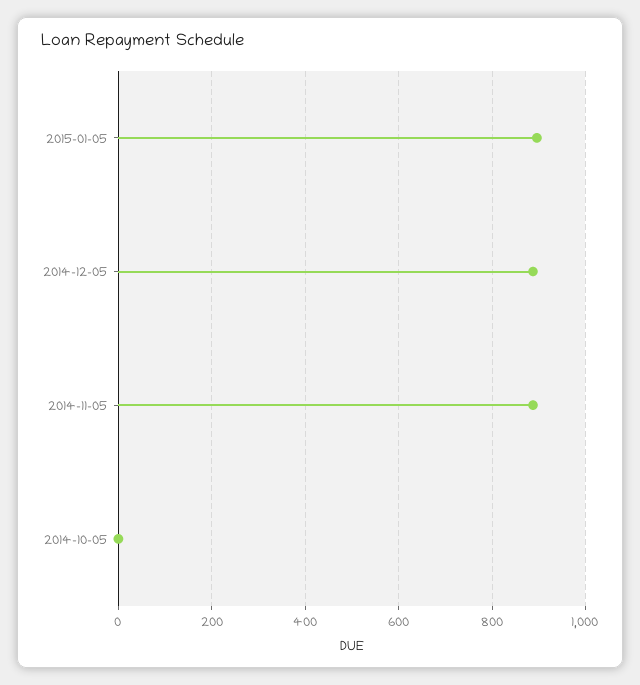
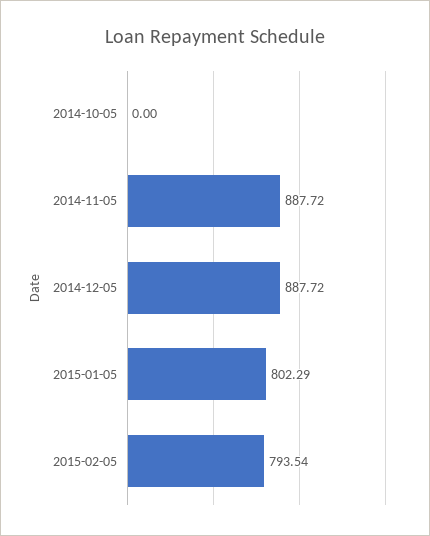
2015-01-05: 900 -> 802.29
2015-02-05: none -> 793.54

